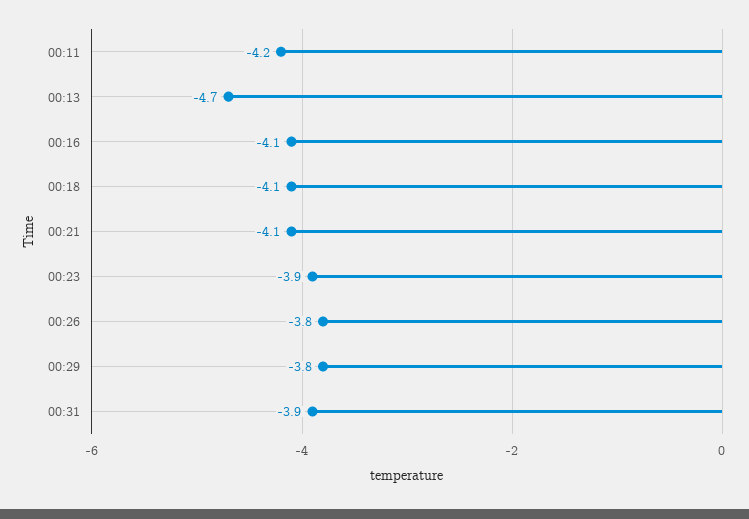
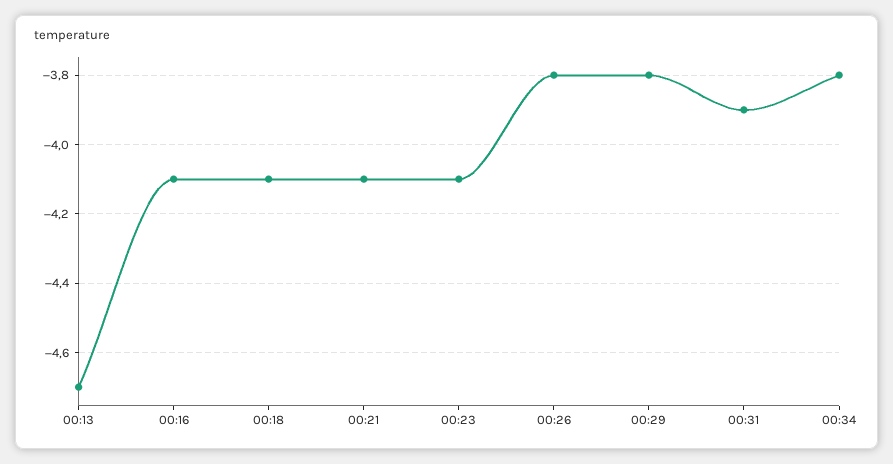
00:11: -4.2 -> none
00:23: -3.9 -> -4.1
00:34: none -> -3.8

